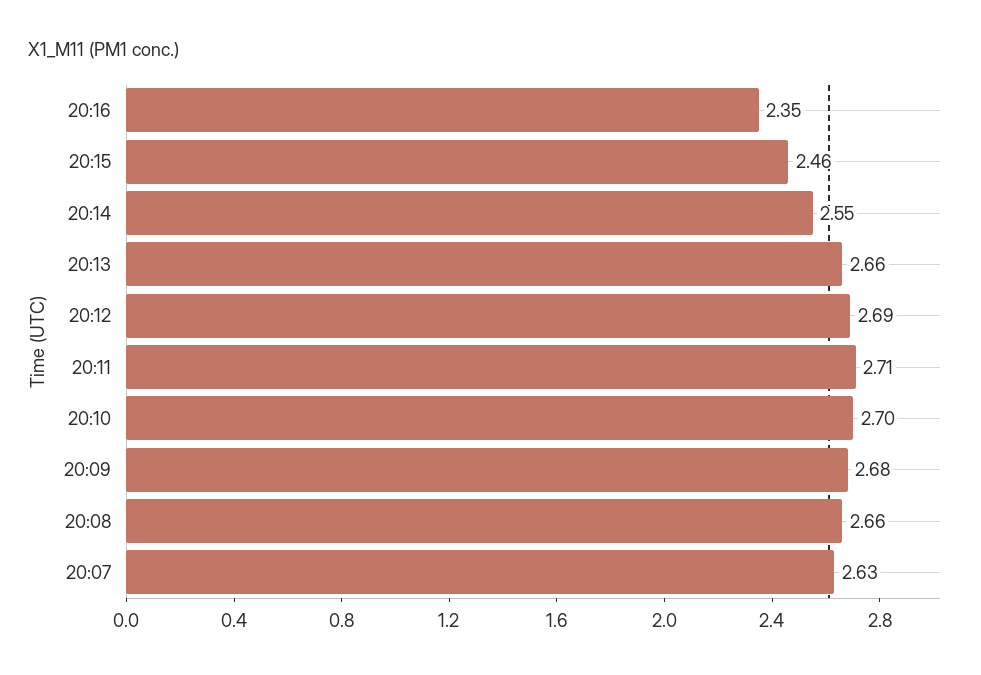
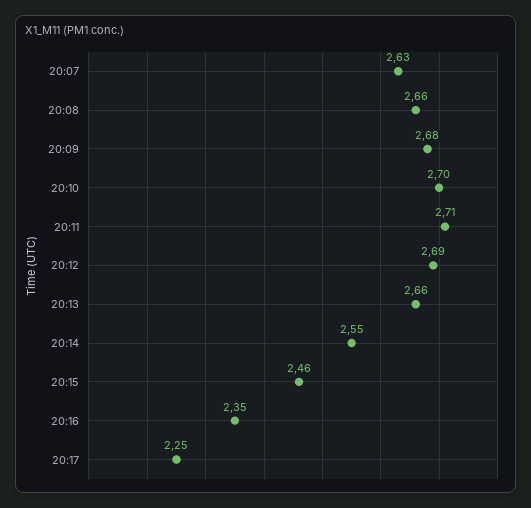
20:17: none -> 2.25

